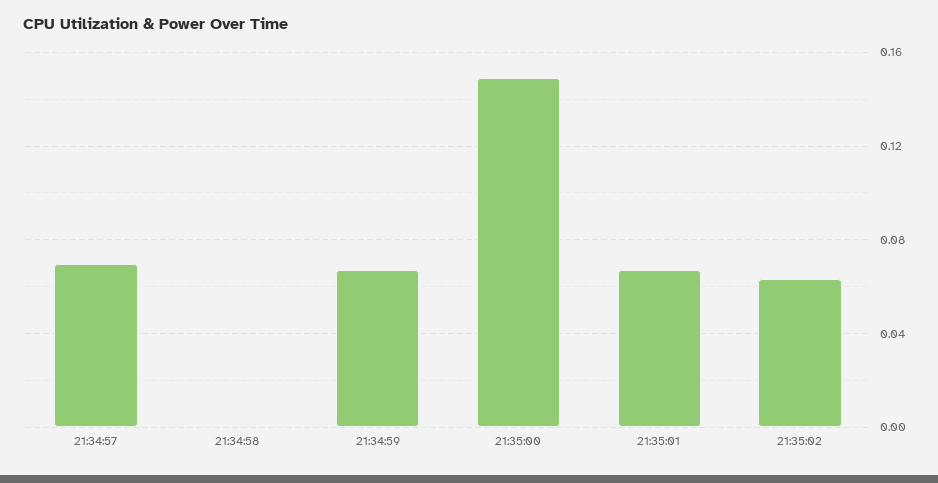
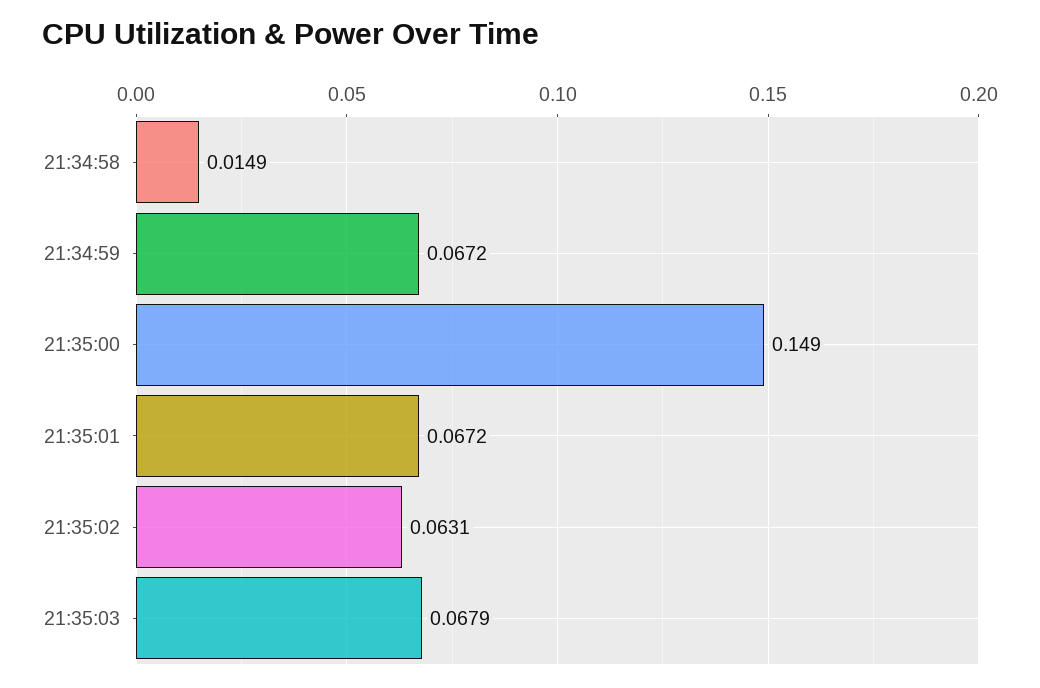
21:34:57: 0.07 -> none
21:34:58: 0 -> 0.0149
21:35:03: none -> 0.0679

